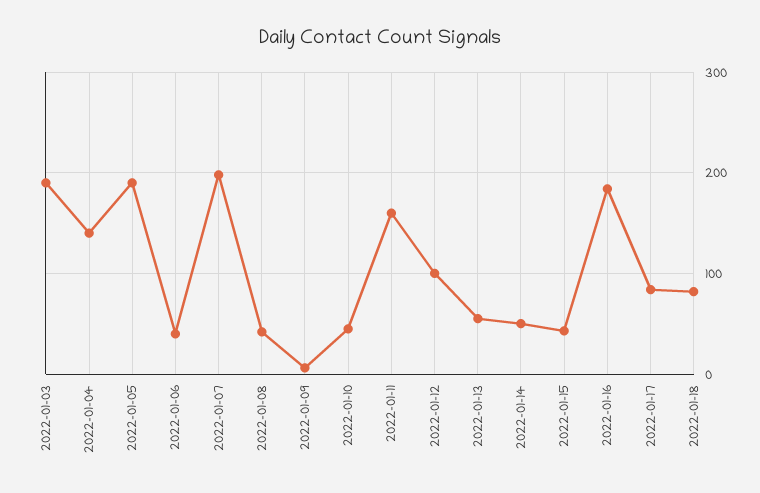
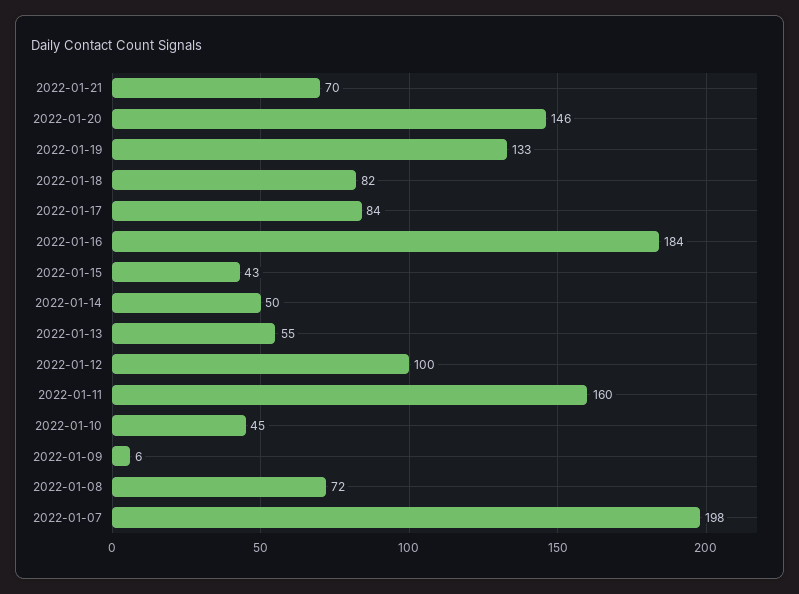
2022-01-03: 190 -> none
2022-01-04: 140 -> none
2022-01-05: 190 -> none
2022-01-06: 40 -> none
2022-01-08: 40 -> 72
2022-01-21: none -> 70
2022-01-20: none -> 146
2022-01-19: none -> 133

